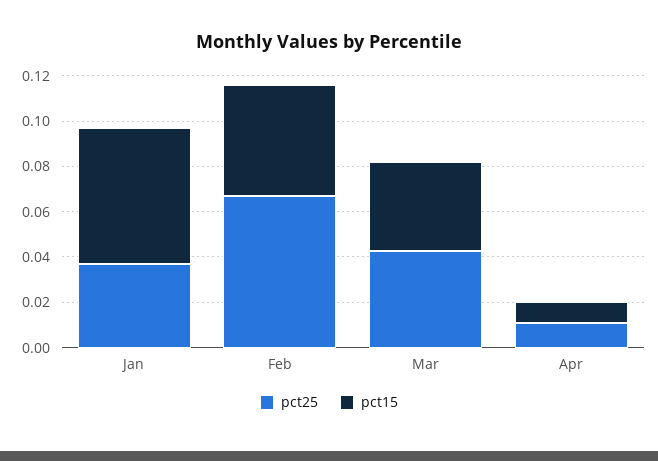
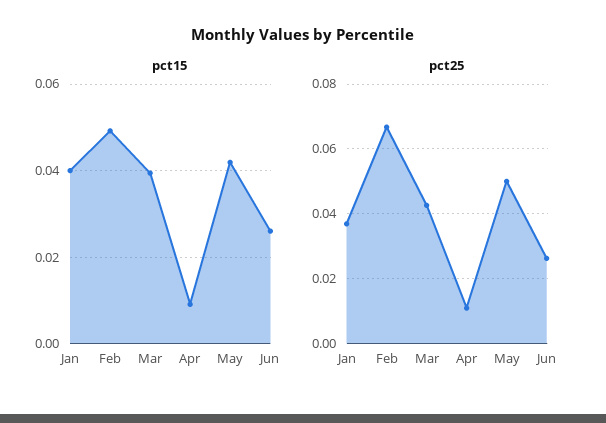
pct15, Jan: 0.06 -> 0.04
pct15, May: none -> 0.042
pct15, Jun: none -> 0.026
pct25, May: none -> 0.05
pct25, Jun: none -> 0.026

